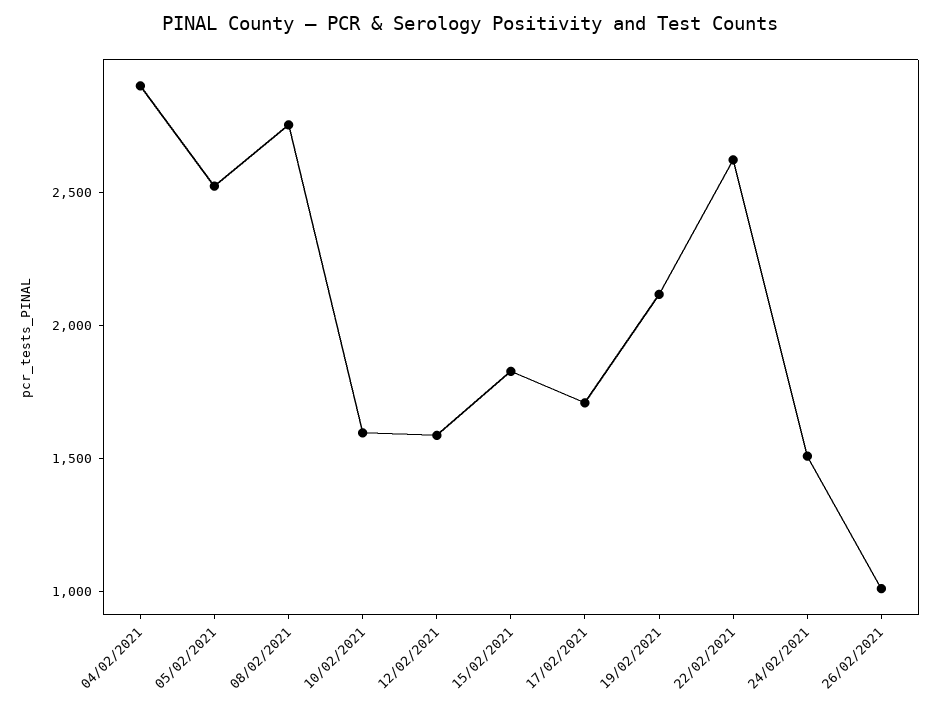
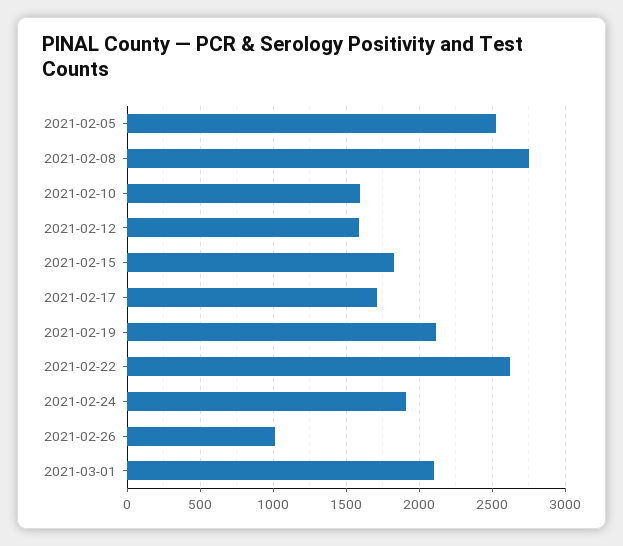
04/02/2021: 2900 -> none
24/02/2021: 1500 -> 1900
2021-03-01: none -> 2100

